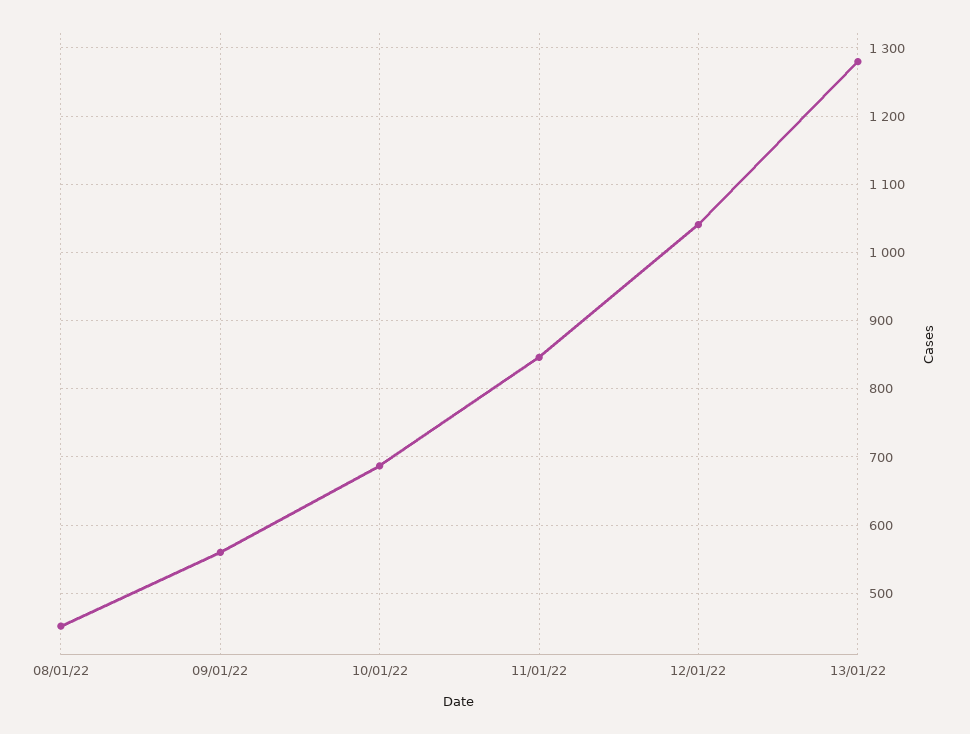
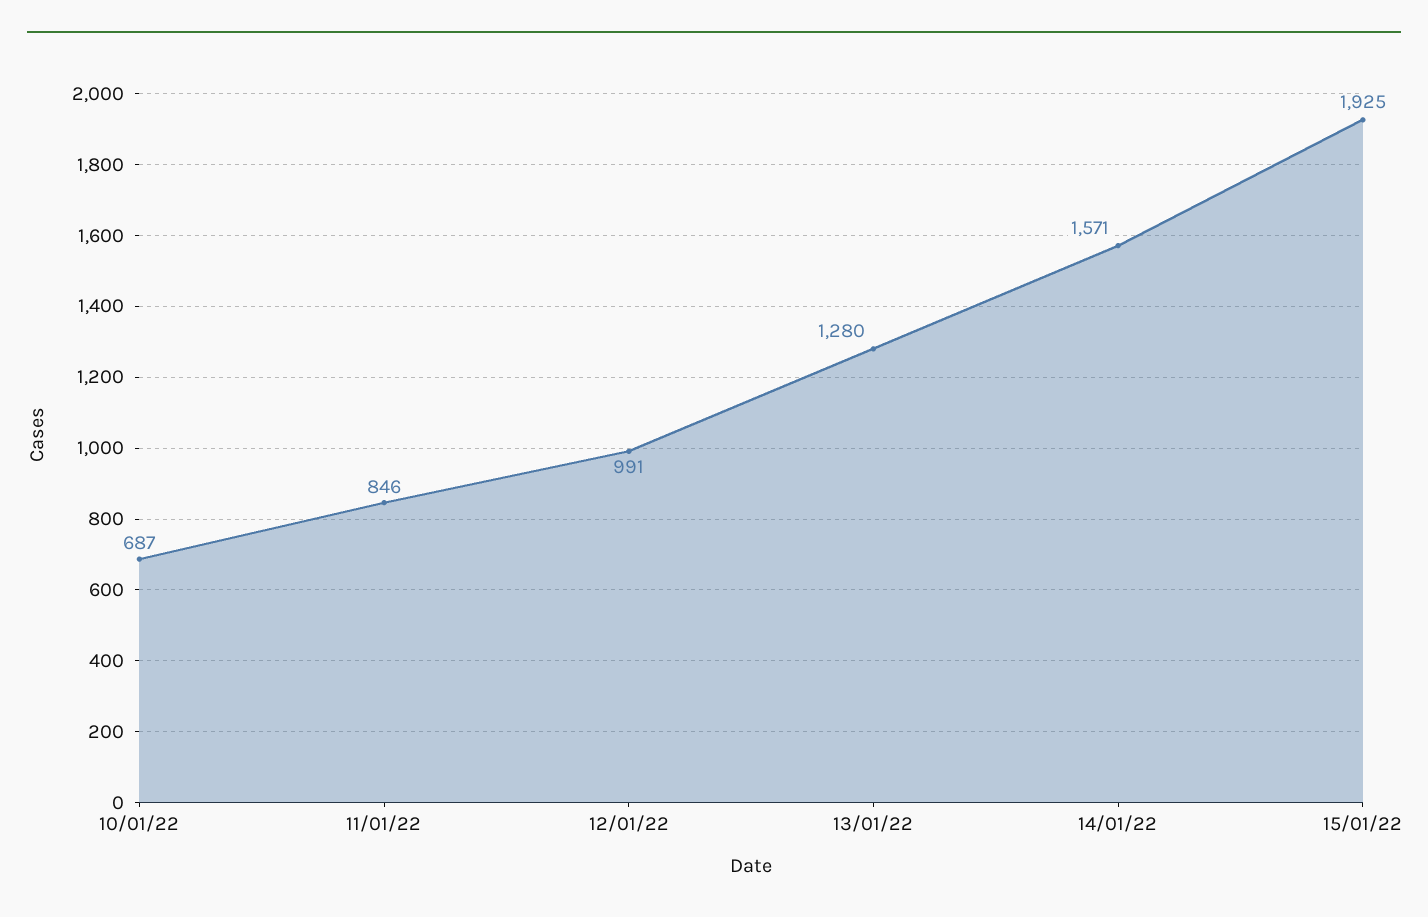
08/01/22: 450 -> none
09/01/22: 560 -> none
12/01/22: 1040 -> 991
14/01/22: none -> 1571
15/01/22: none -> 1925

